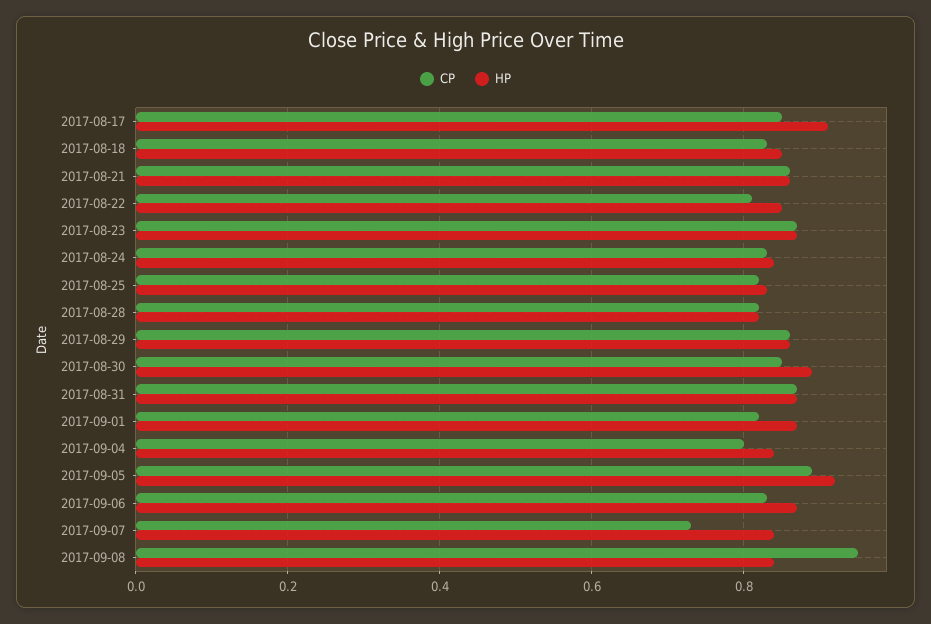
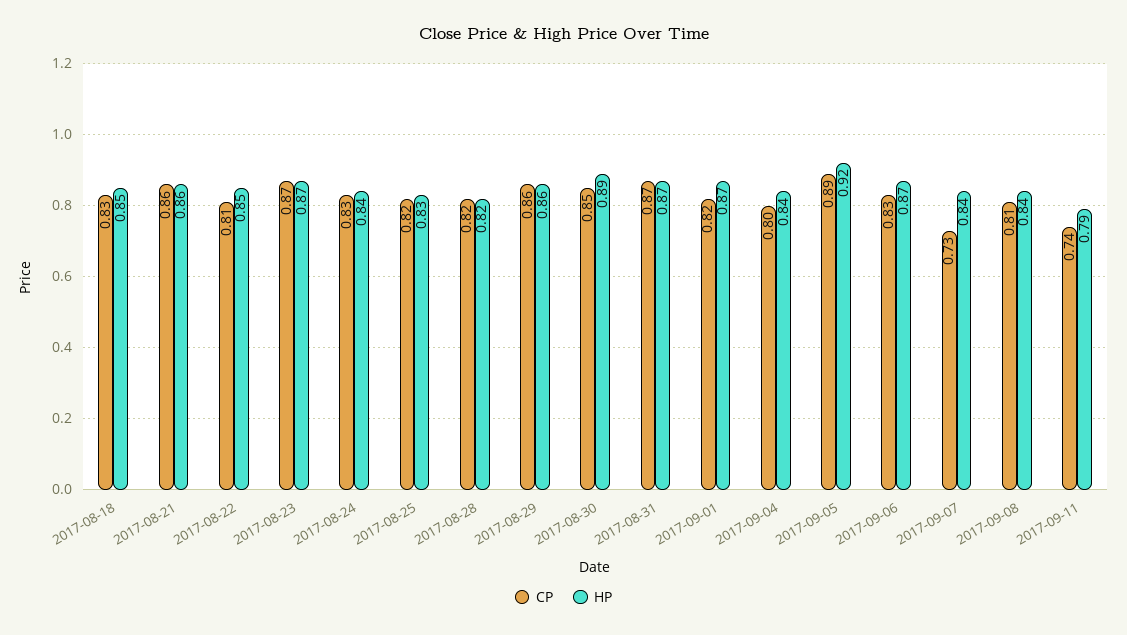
CP, 2017-08-17: 0.85 -> none
HP, 2017-08-17: 0.9 -> none
CP, 2017-09-08: 0.95 -> 0.81
CP, 2017-09-11: none -> 0.74
HP, 2017-09-11: none -> 0.79

